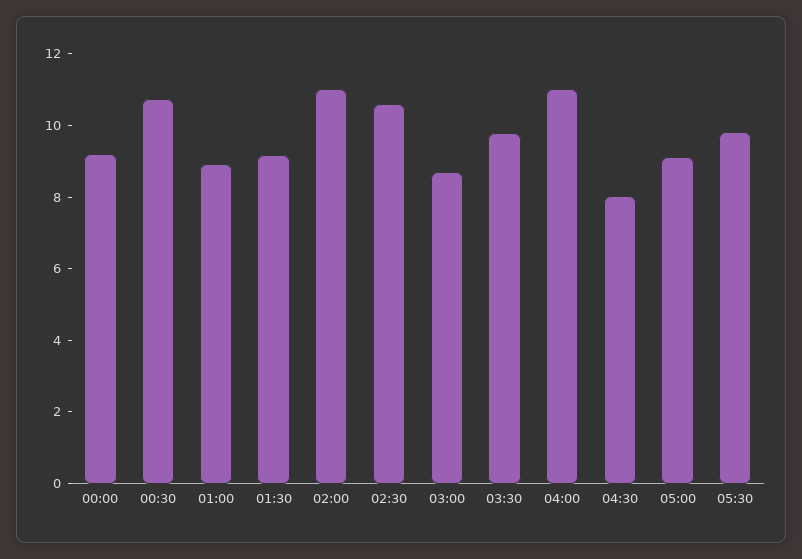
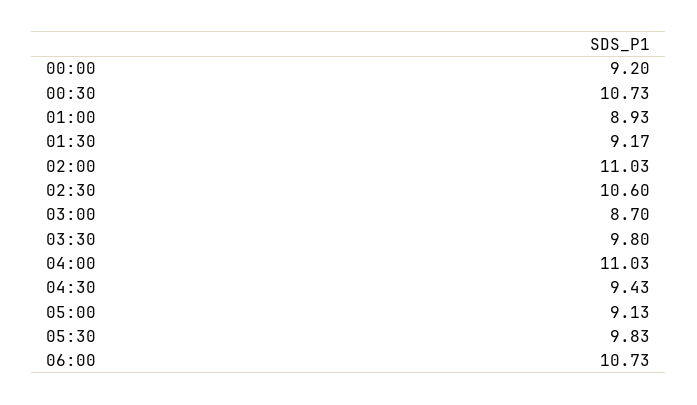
04:30: 8 -> 9.43
06:00: none -> 10.73

